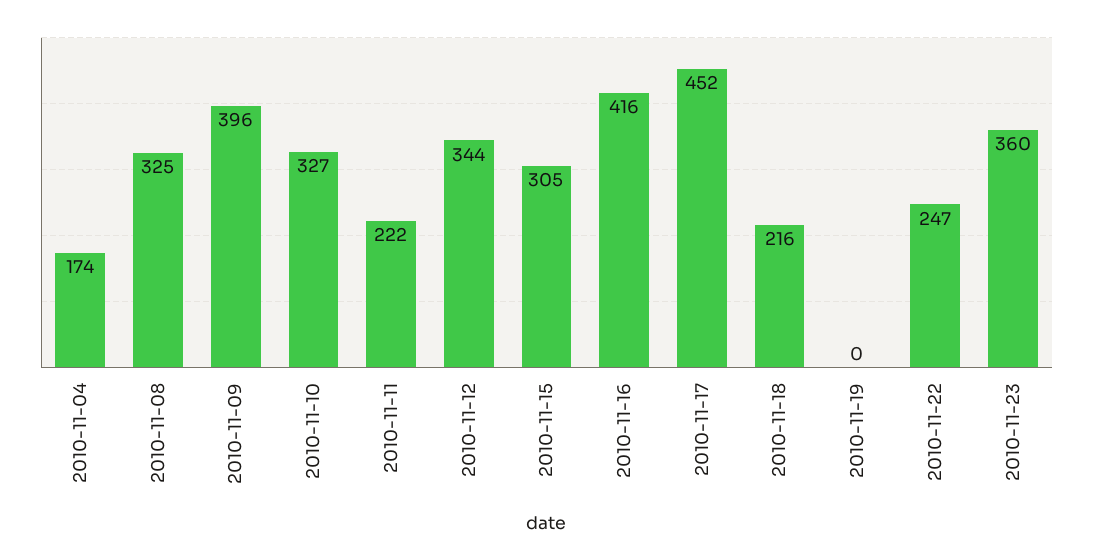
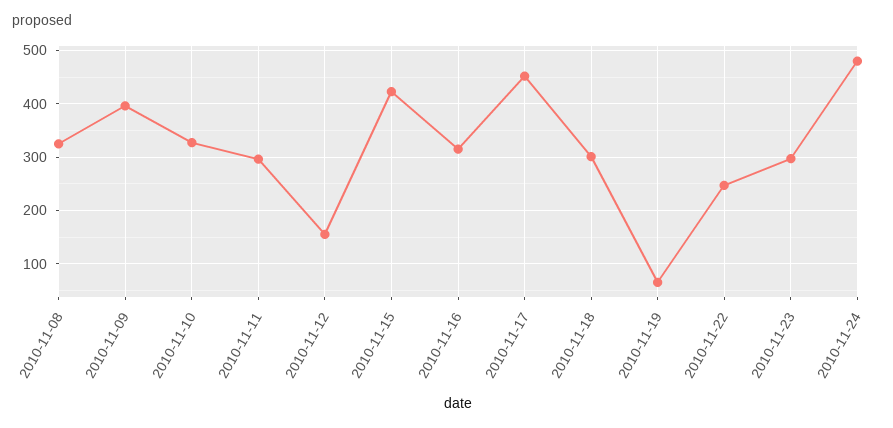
2010-11-04: 174 -> none
2010-11-11: 222 -> 300
2010-11-12: 344 -> 160
2010-11-15: 305 -> 420
2010-11-16: 416 -> 320
2010-11-18: 216 -> 300
2010-11-19: 0 -> 60
2010-11-23: 360 -> 300
2010-11-24: none -> 480

